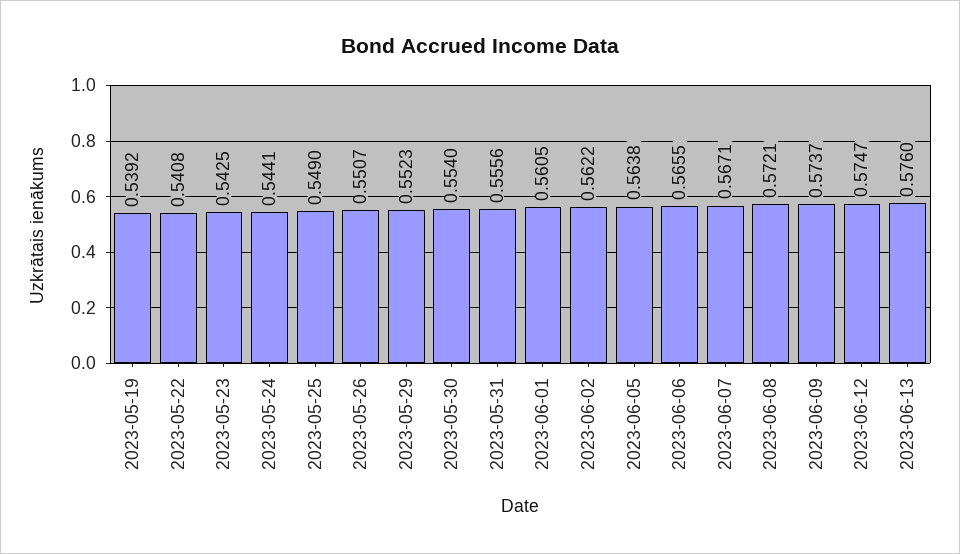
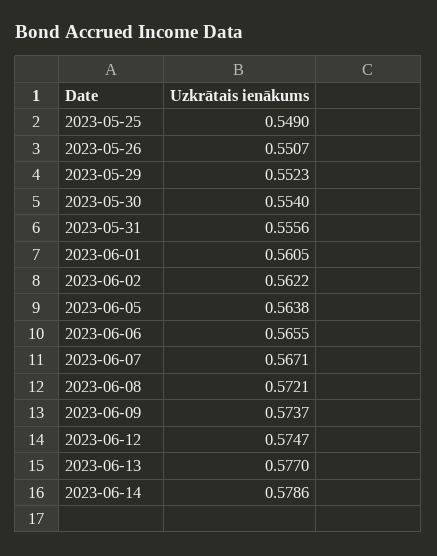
2023-05-19: 0.5392 -> none
2023-05-22: 0.5408 -> none
2023-05-23: 0.5425 -> none
2023-05-24: 0.5441 -> none
2023-06-13: 0.576 -> 0.577
2023-06-14: none -> 0.5786

